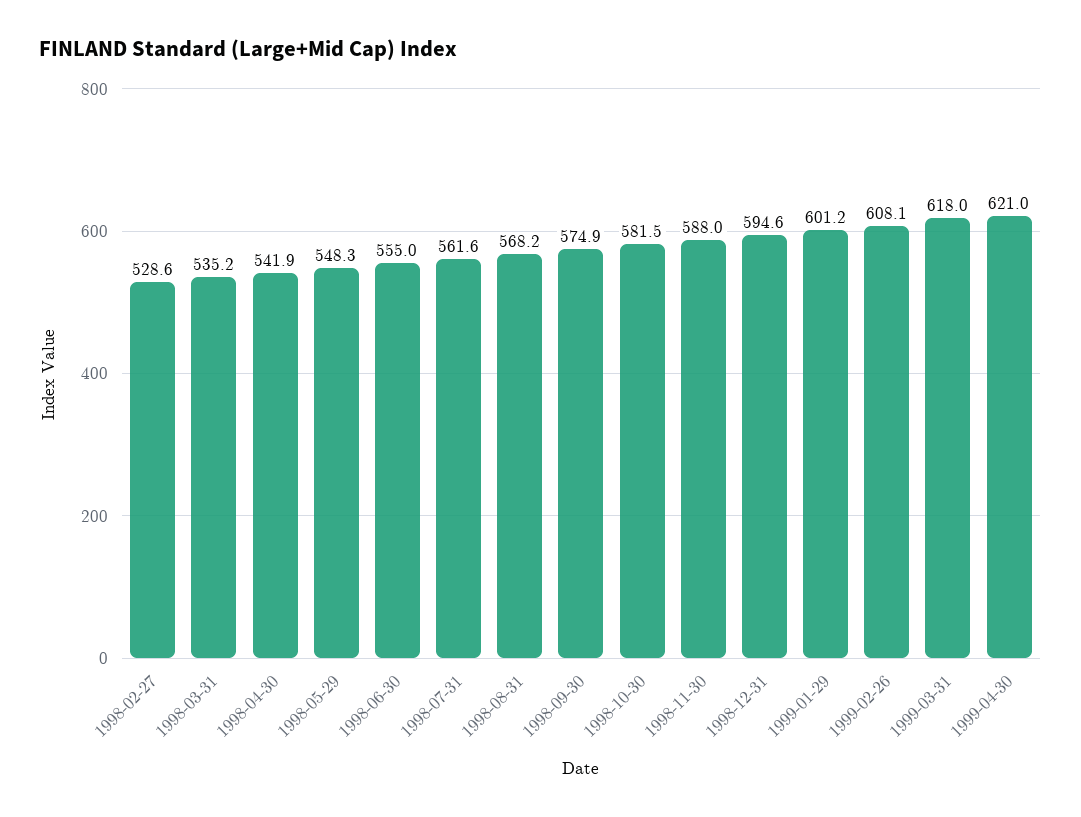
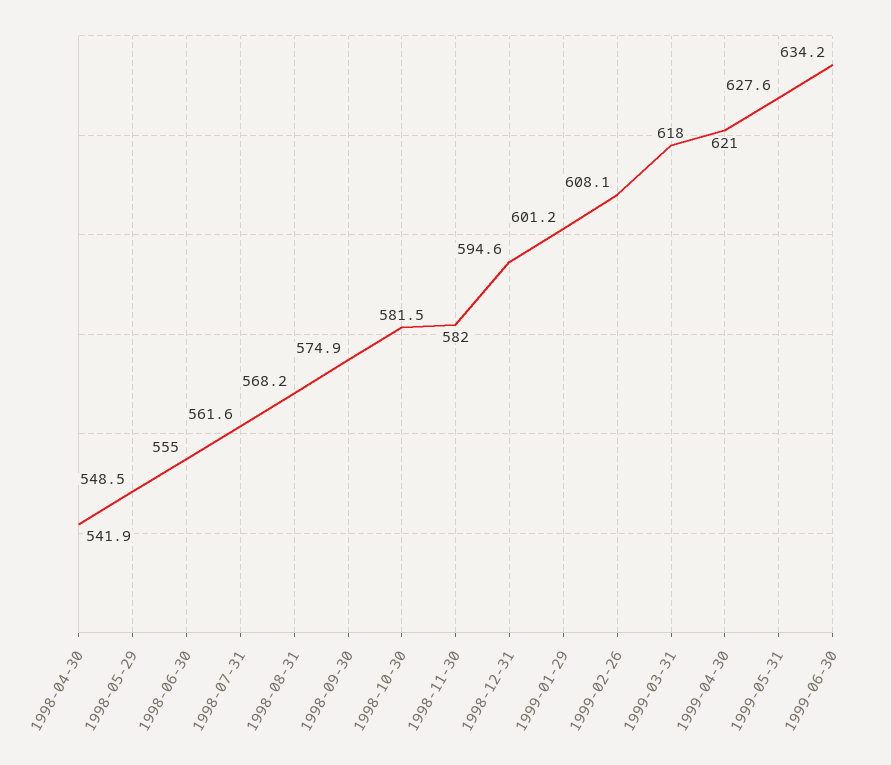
1998-02-27: 528.6 -> none
1998-03-31: 535.2 -> none
1998-05-29: 548.3 -> 548.5
1998-11-30: 588 -> 582
1999-05-31: none -> 627.6
1999-06-30: none -> 634.2

